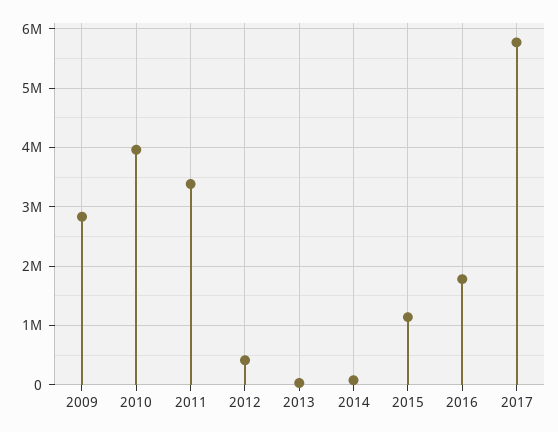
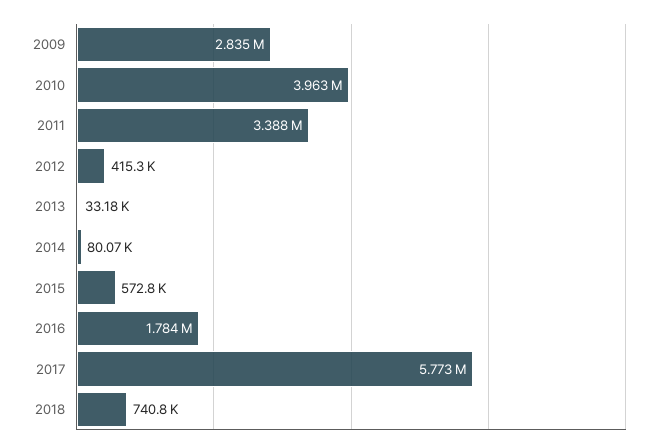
2015: 1200000 -> 572800
2018: none -> 740800

